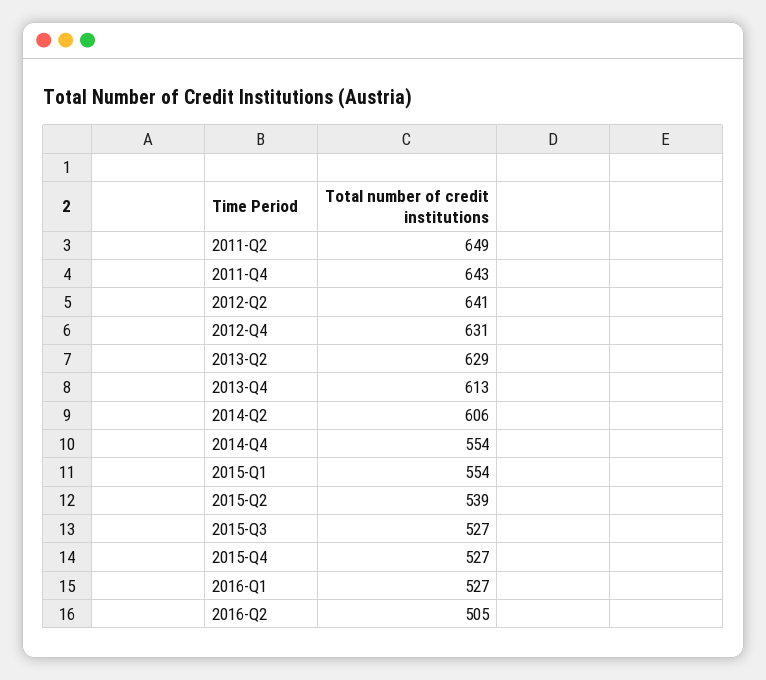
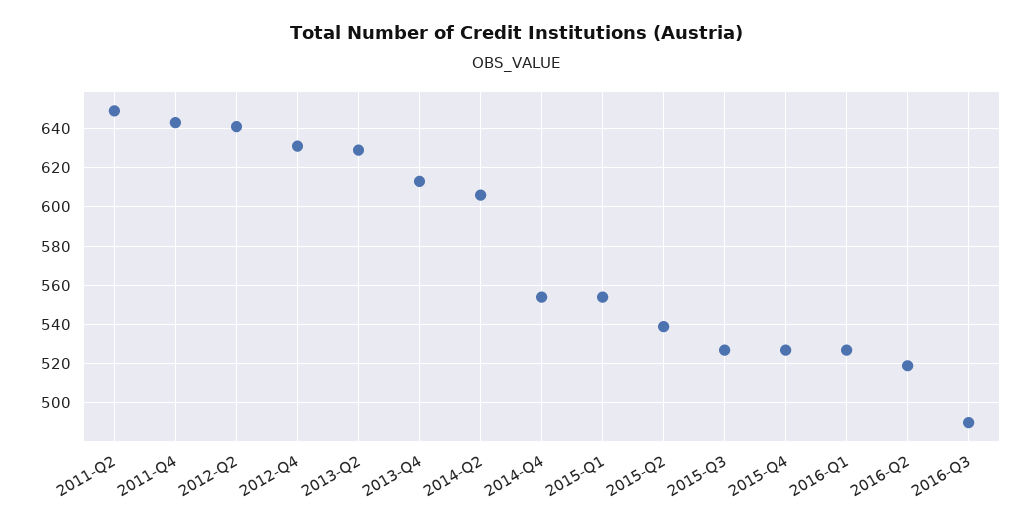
2016-Q2: 505 -> 520
2016-Q3: none -> 490

